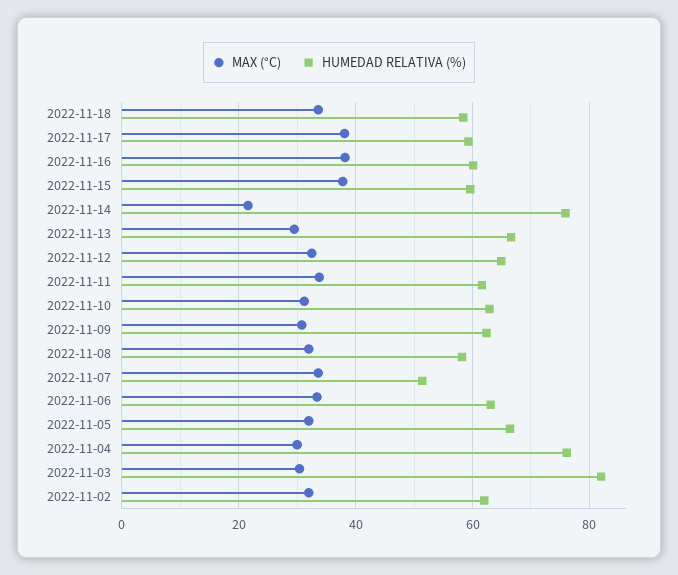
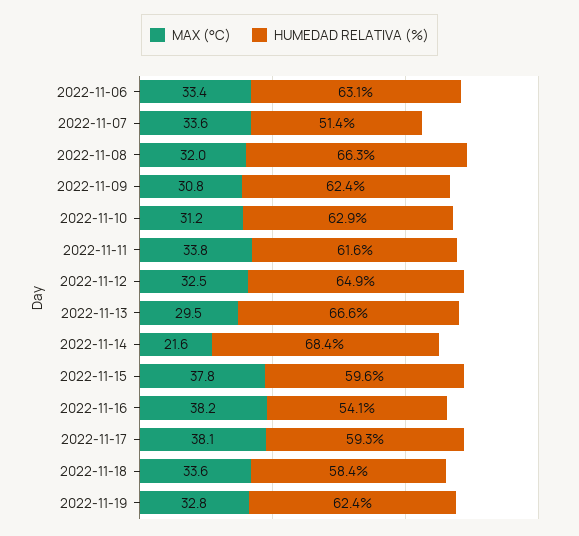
HUMEDAD RELATIVA (%), 2022-11-16: 60 -> 54.1
HUMEDAD RELATIVA (%), 2022-11-14: 76 -> 68.4
HUMEDAD RELATIVA (%), 2022-11-08: 58 -> 66.3
MAX (°C), 2022-11-05: 32 -> none
HUMEDAD RELATIVA (%), 2022-11-05: 66 -> none
MAX (°C), 2022-11-04: 30 -> none
HUMEDAD RELATIVA (%), 2022-11-04: 76 -> none
MAX (°C), 2022-11-03: 30 -> none
HUMEDAD RELATIVA (%), 2022-11-03: 82 -> none
MAX (°C), 2022-11-02: 32 -> none
HUMEDAD RELATIVA (%), 2022-11-02: 62 -> none
MAX (°C), 2022-11-19: none -> 32.8
HUMEDAD RELATIVA (%), 2022-11-19: none -> 62.4

